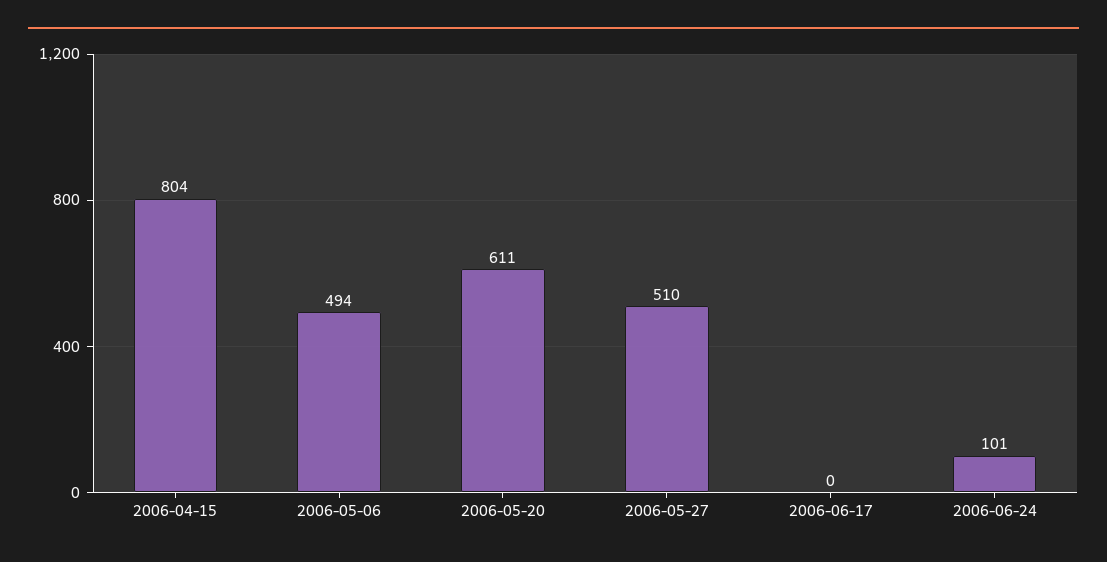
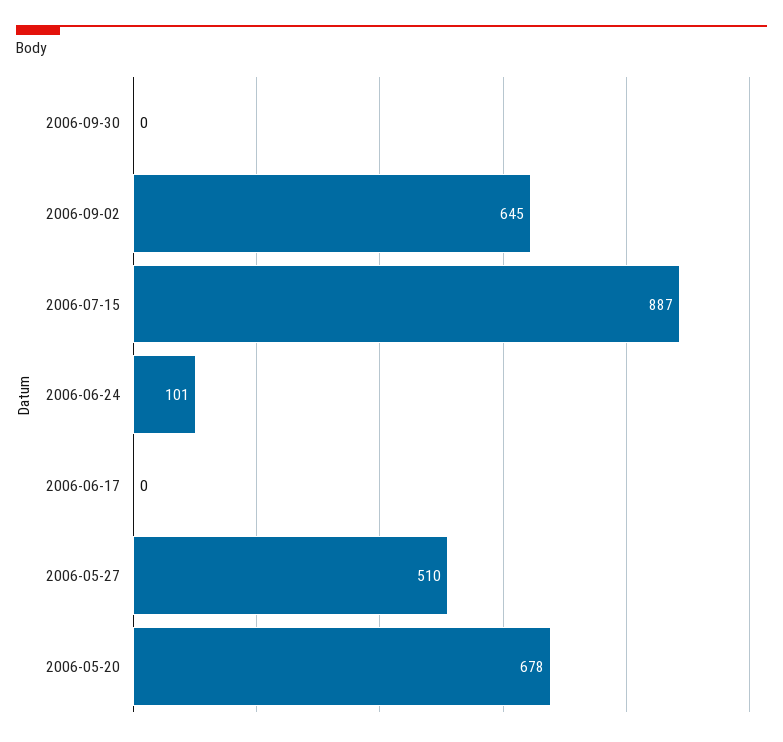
2006-04-15: 804 -> none
2006-05-06: 494 -> none
2006-05-20: 611 -> 678
2006-09-30: none -> 0
2006-09-02: none -> 645
2006-07-15: none -> 887

